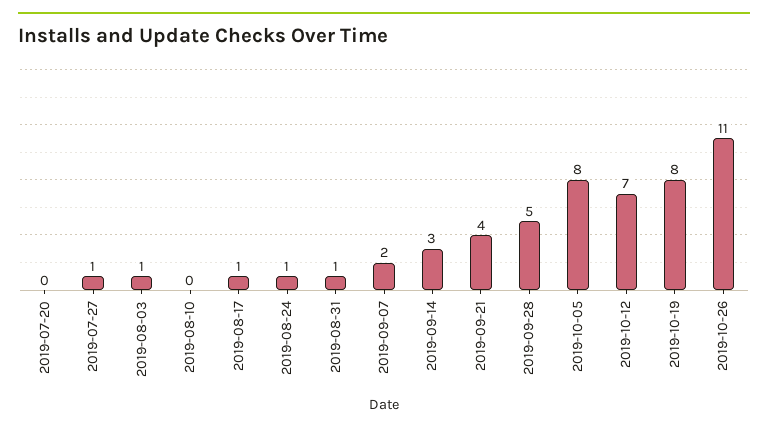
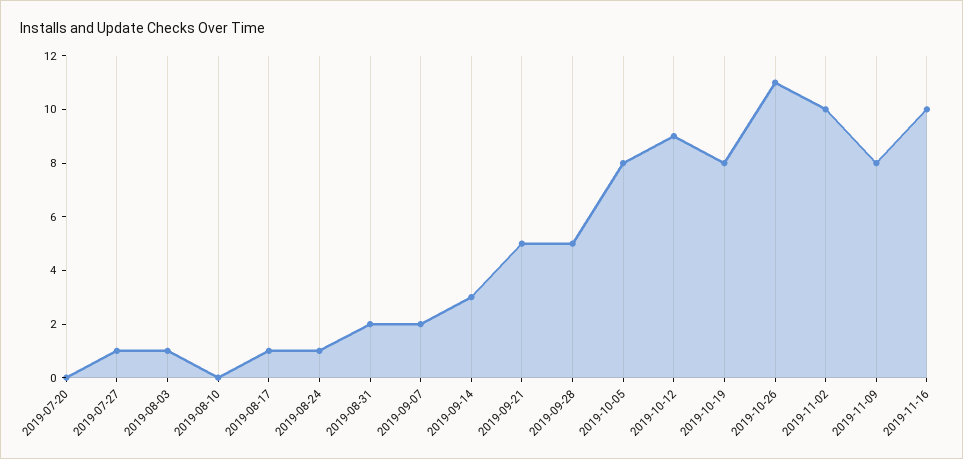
2019-08-31: 1 -> 2
2019-09-21: 4 -> 5
2019-10-12: 7 -> 9
2019-11-02: none -> 10
2019-11-09: none -> 8
2019-11-16: none -> 10

